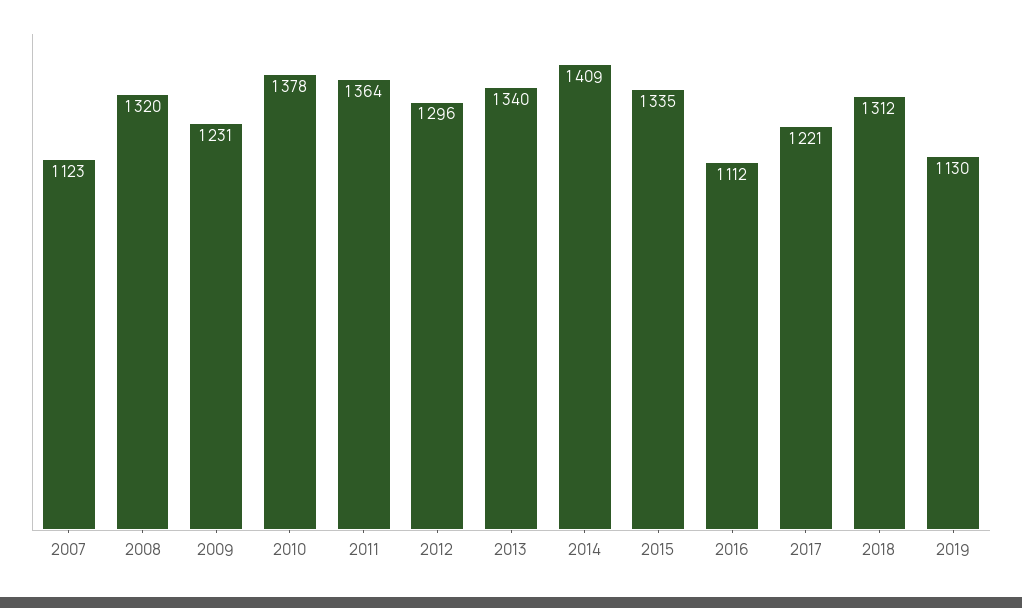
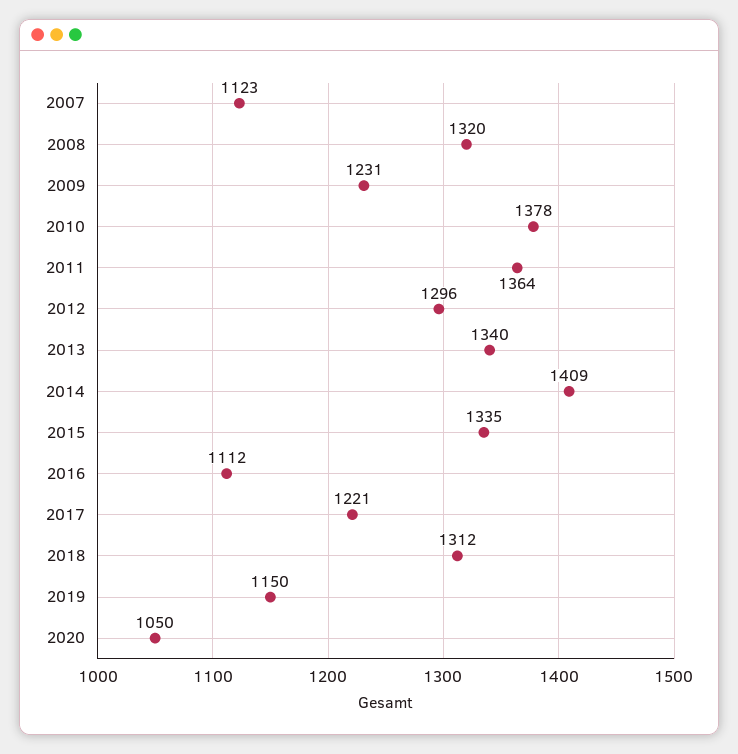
2019: 1130 -> 1150
2020: none -> 1050

